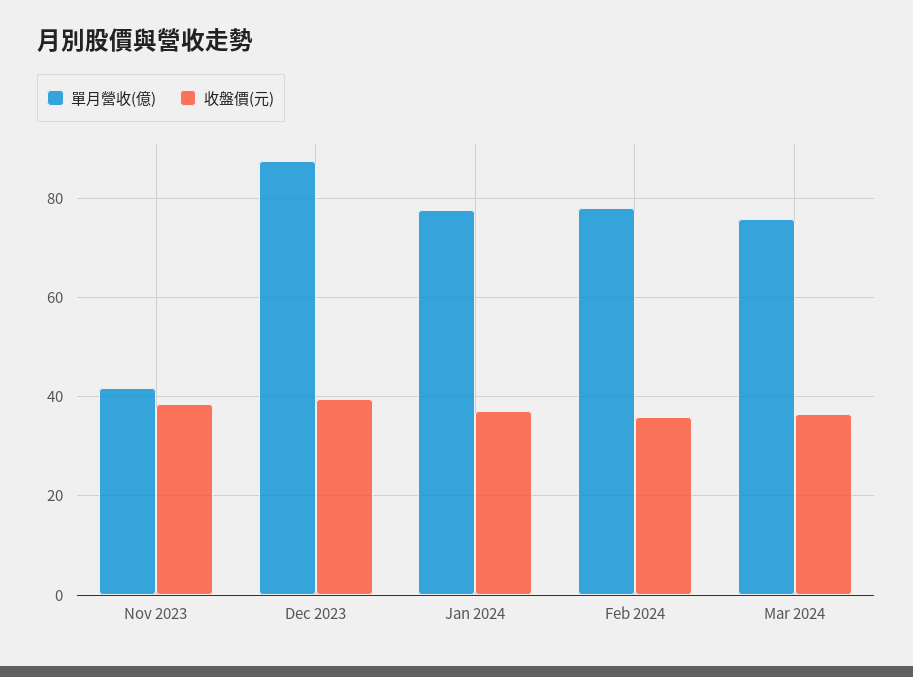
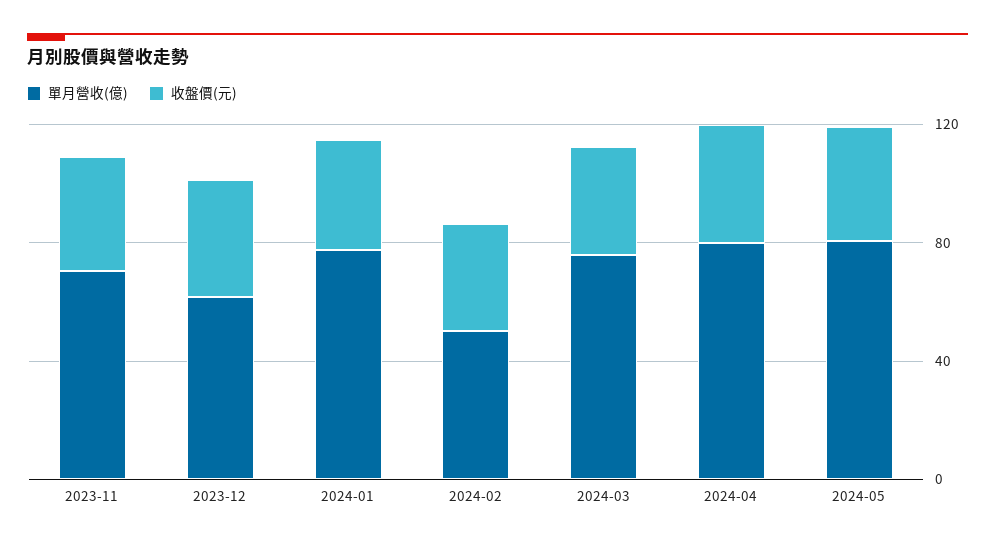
單月營收(億), Nov 2023: 42 -> 70
單月營收(億), Dec 2023: 88 -> 60
單月營收(億), Feb 2024: 78 -> 50
單月營收(億), 2024-04: none -> 80
收盤價(元), 2024-04: none -> 40
單月營收(億), 2024-05: none -> 80
收盤價(元), 2024-05: none -> 40

